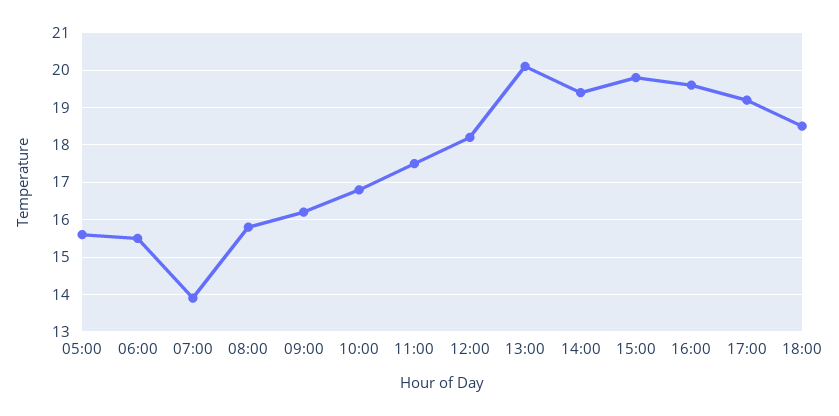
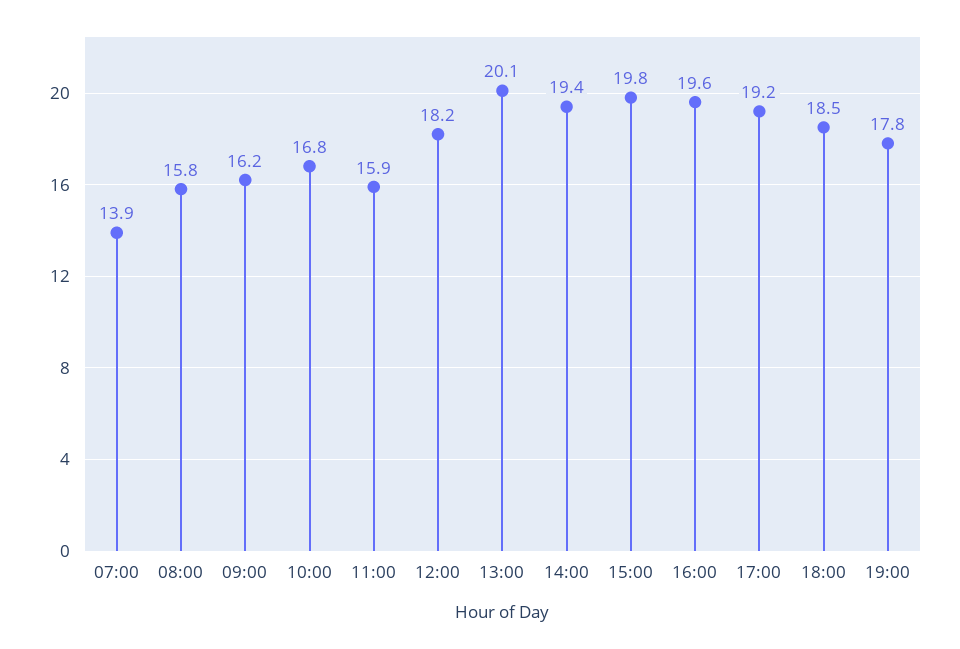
05:00: 15.5 -> none
06:00: 15.5 -> none
11:00: 17.5 -> 15.9
19:00: none -> 17.8

